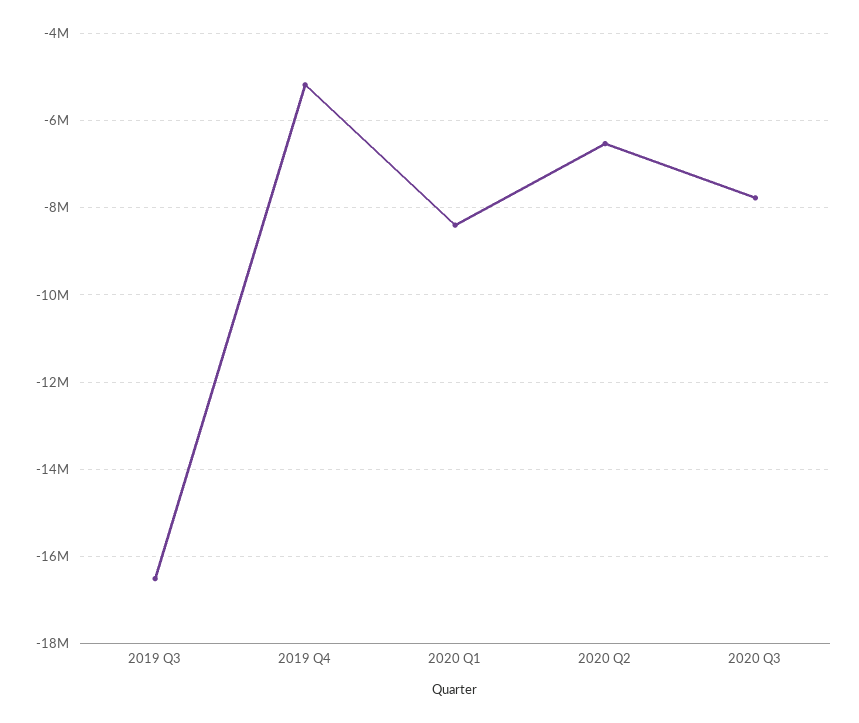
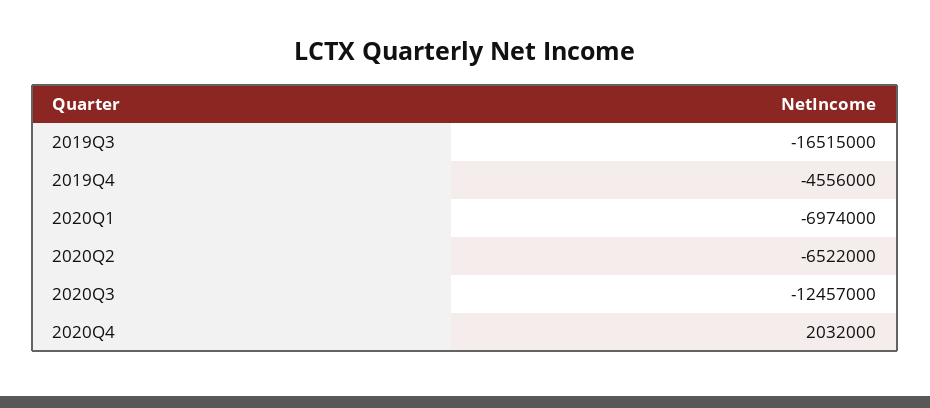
2019 Q4: -5200000 -> -4556000
2020 Q1: -8400000 -> -6974000
2020 Q3: -7800000 -> -12457000
2020Q4: none -> 2032000

